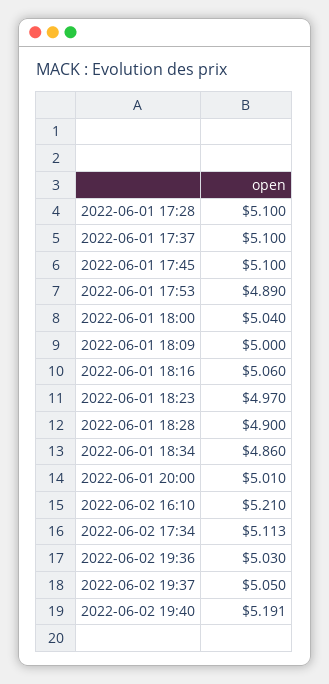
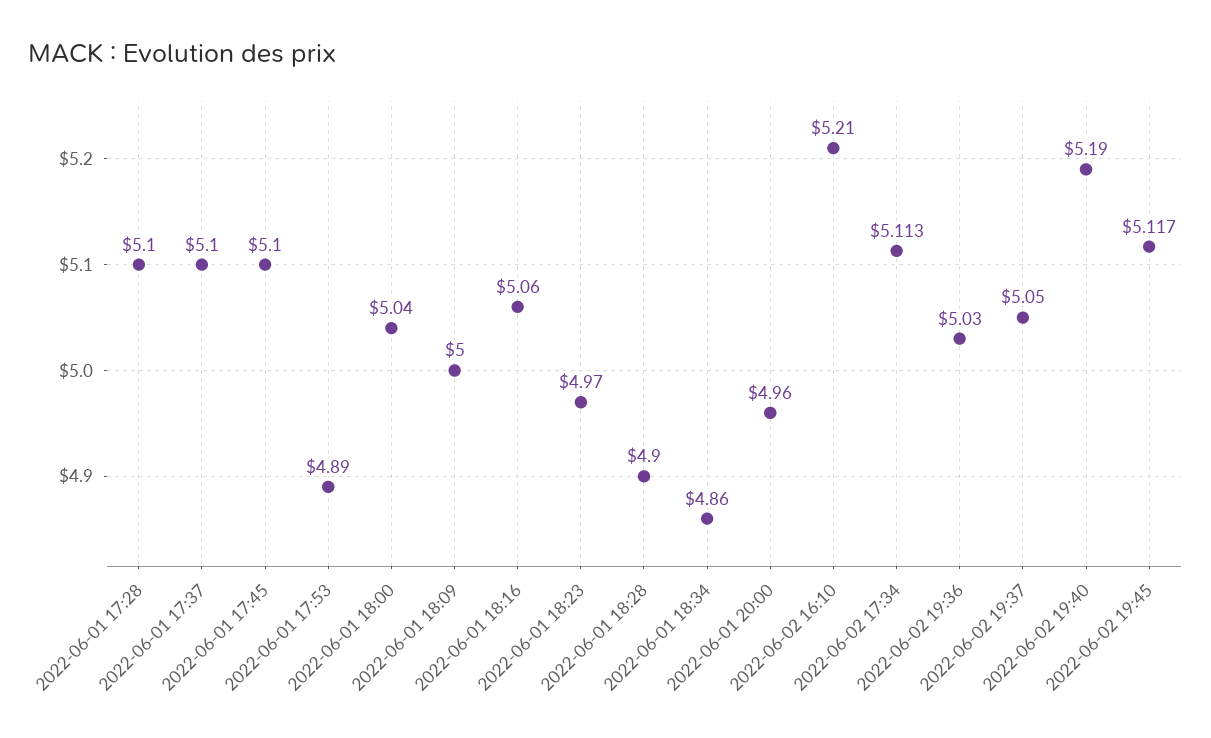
2022-06-01 20:00: 5.01 -> 4.96
2022-06-02 19:40: 5.191 -> 5.19
2022-06-02 19:45: none -> 5.117

